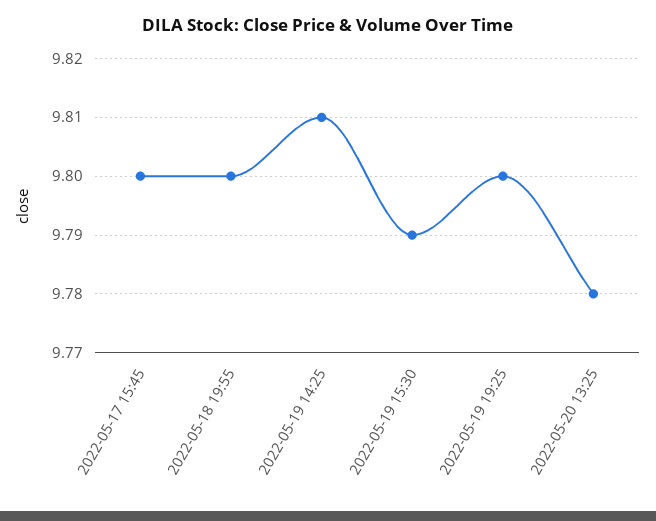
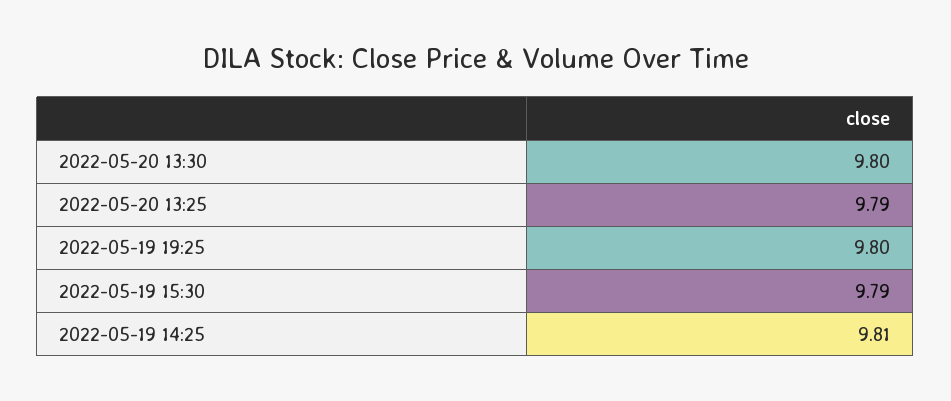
2022-05-17 15:45: 9.8 -> none
2022-05-18 19:55: 9.8 -> none
2022-05-20 13:25: 9.78 -> 9.79
2022-05-20 13:30: none -> 9.8

